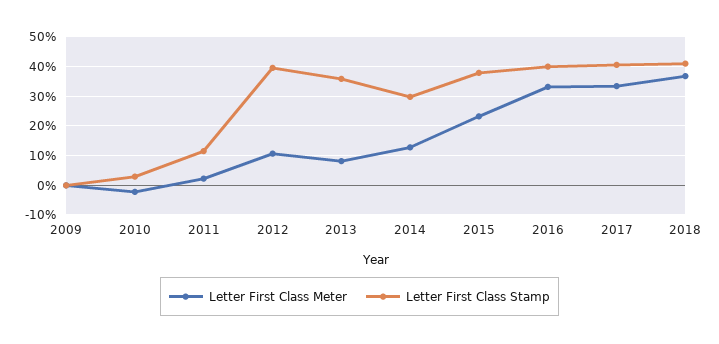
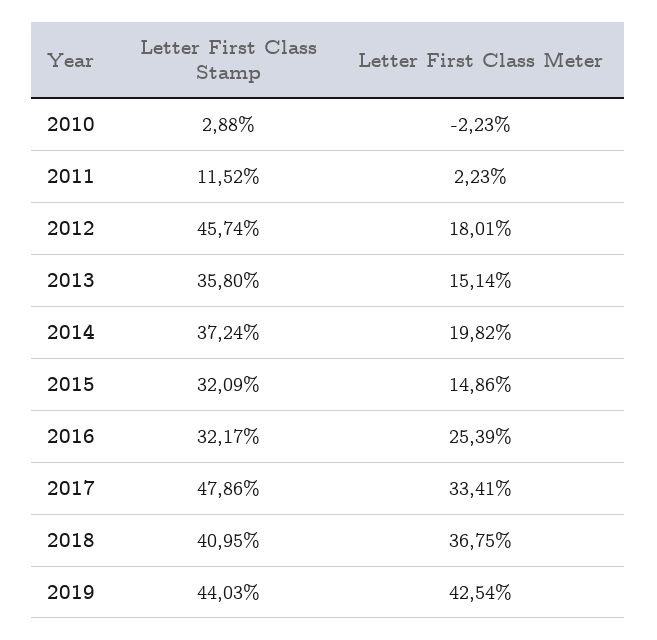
Letter First Class Meter, 2009: 0 -> none
Letter First Class Stamp, 2009: 0 -> none
Letter First Class Meter, 2012: 10 -> 18.01
Letter First Class Stamp, 2012: 40 -> 45.74
Letter First Class Meter, 2013: 7.5 -> 15.14
Letter First Class Meter, 2014: 12.5 -> 19.82
Letter First Class Stamp, 2014: 30 -> 37.24
Letter First Class Meter, 2015: 22.5 -> 14.86
Letter First Class Stamp, 2015: 37.5 -> 32.09
Letter First Class Meter, 2016: 32.5 -> 25.39
Letter First Class Stamp, 2016: 40 -> 32.17
Letter First Class Stamp, 2017: 40 -> 47.86
Letter First Class Stamp, 2019: none -> 44.03
Letter First Class Meter, 2019: none -> 42.54

